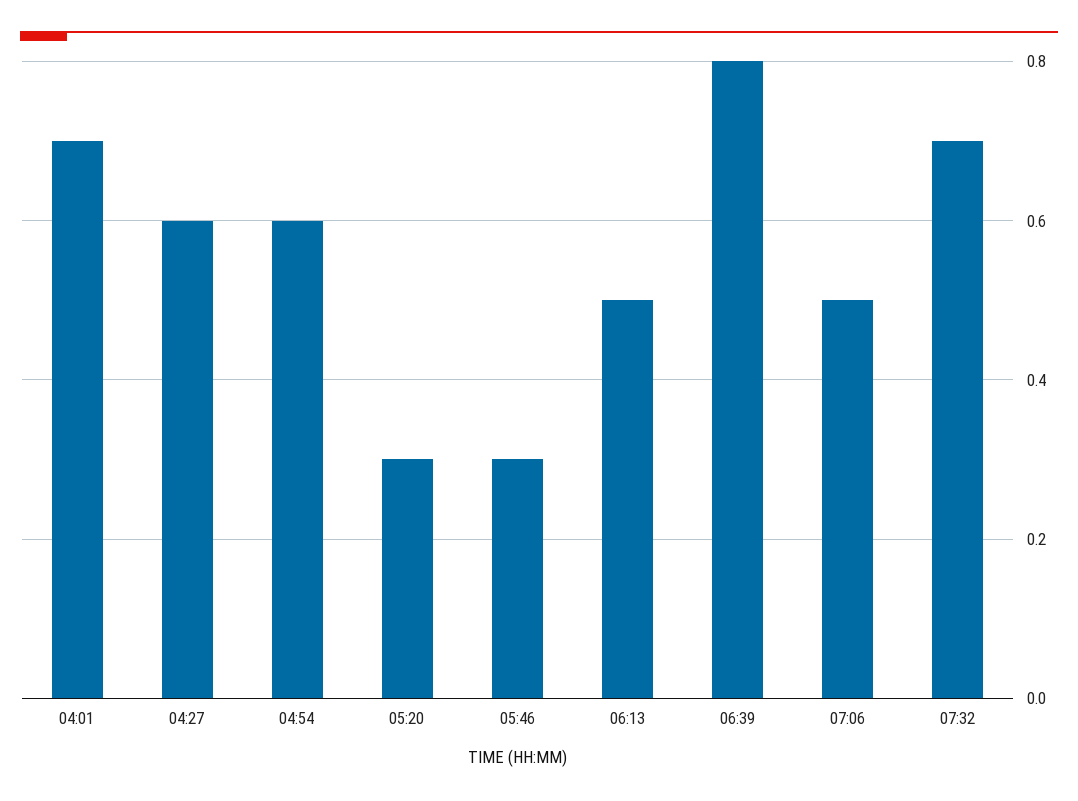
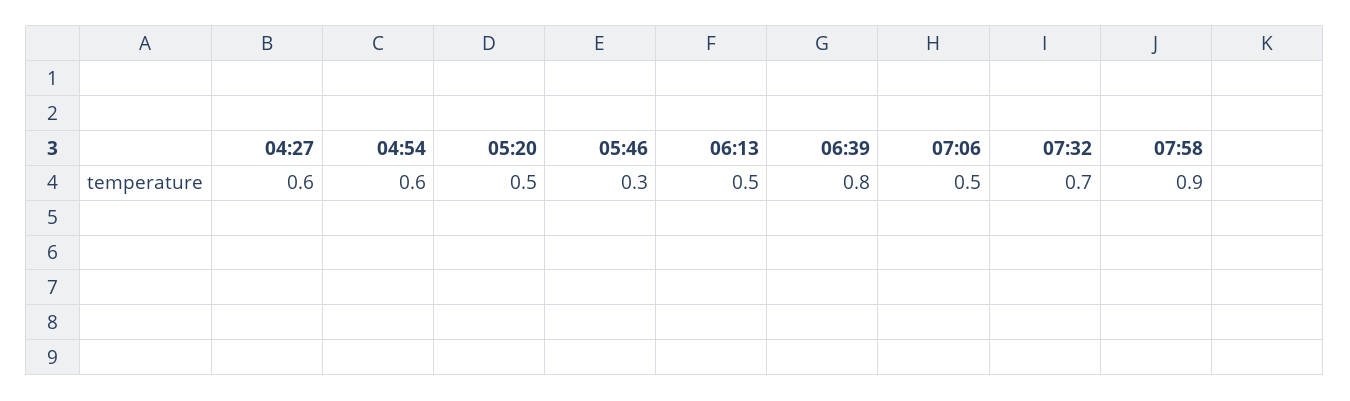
04:01: 0.7 -> none
05:20: 0.3 -> 0.5
07:58: none -> 0.9

